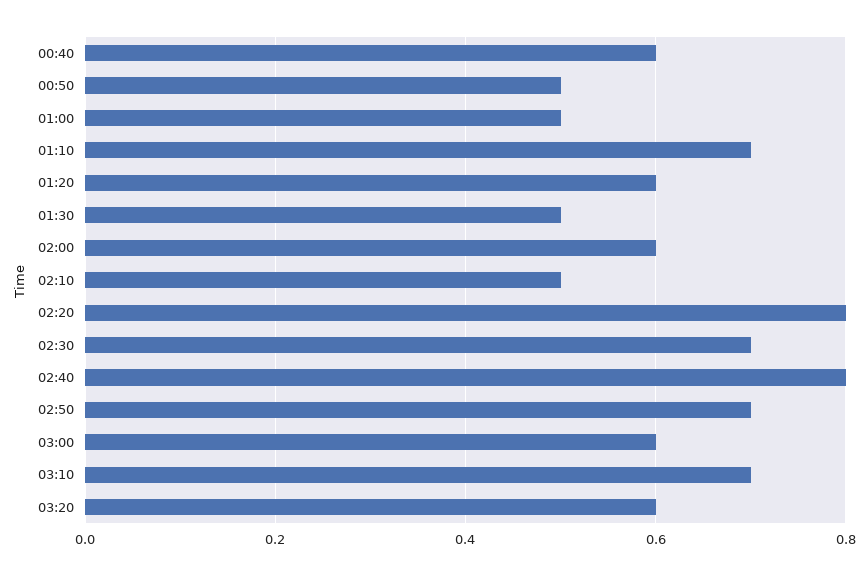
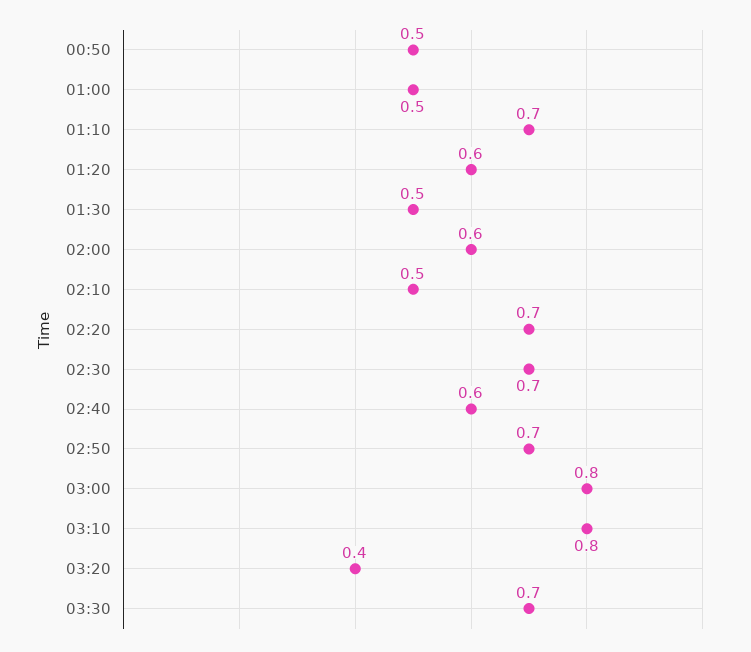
00:40: 0.6 -> none
02:20: 0.8 -> 0.7
02:40: 0.8 -> 0.6
03:00: 0.6 -> 0.8
03:10: 0.7 -> 0.8
03:20: 0.6 -> 0.4
03:30: none -> 0.7

